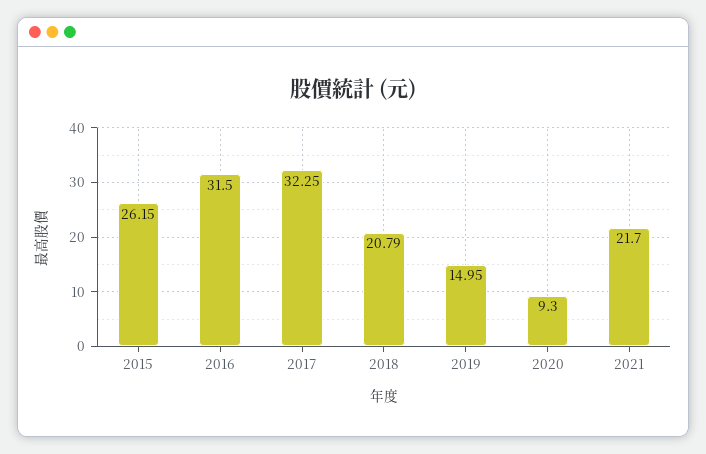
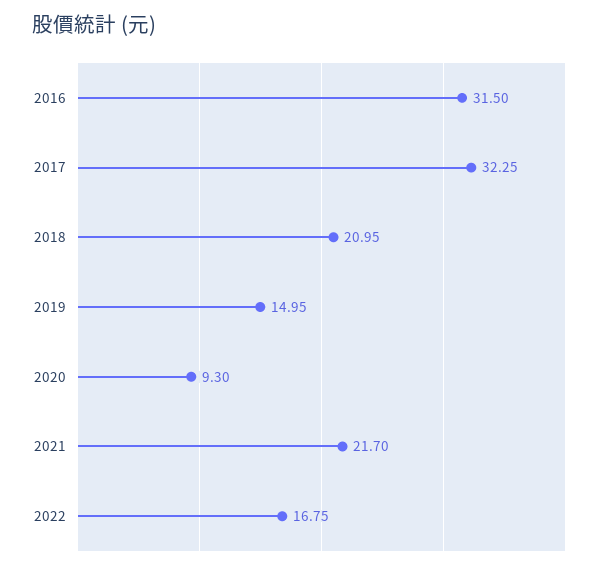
2015: 26.15 -> none
2018: 20.79 -> 20.95
2022: none -> 16.75

